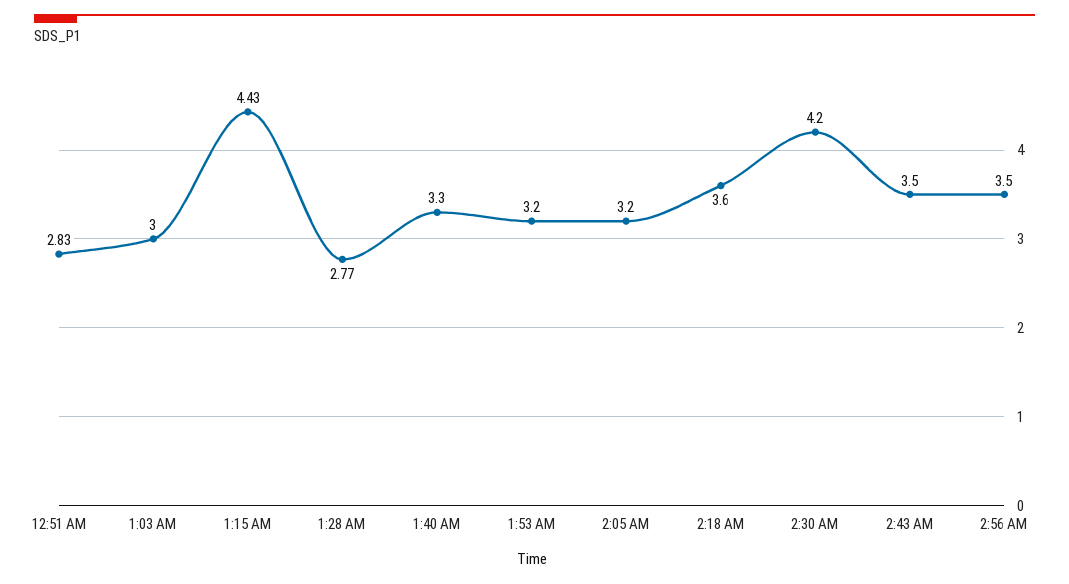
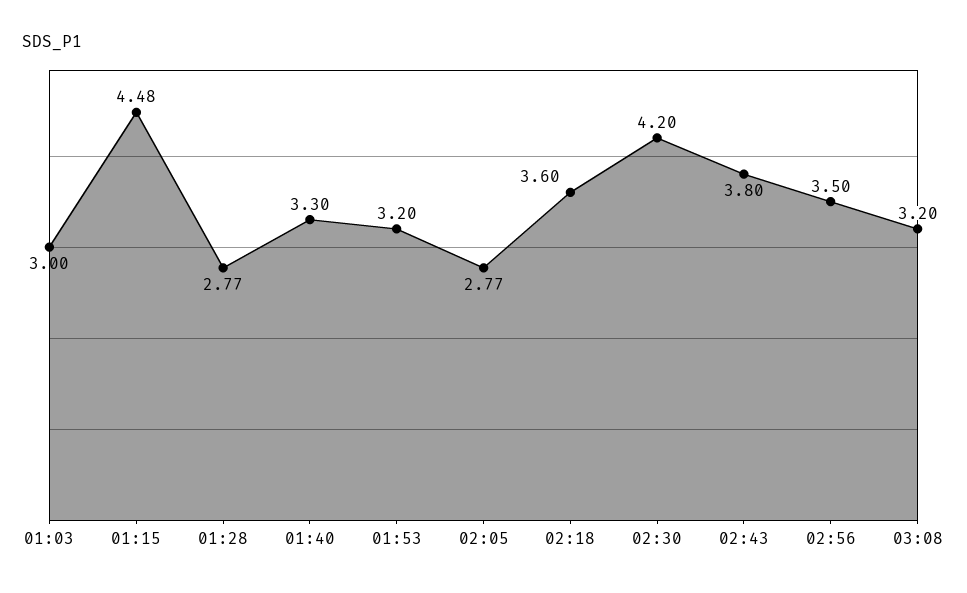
12:51 AM: 2.83 -> none
1:15 AM: 4.43 -> 4.48
2:05 AM: 3.2 -> 2.77
2:43 AM: 3.5 -> 3.8
03:08: none -> 3.2

